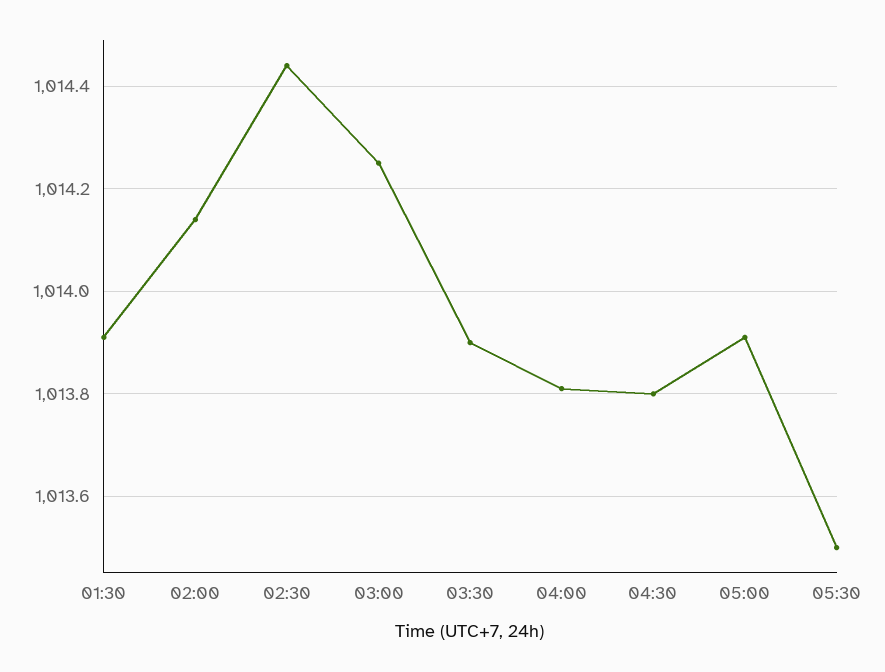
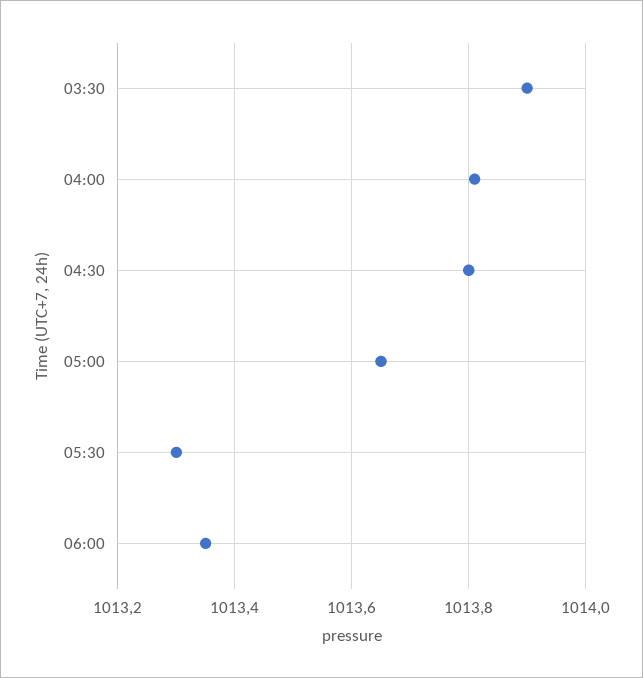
01:30: 1013.9 -> none
02:00: 1014.15 -> none
02:30: 1014.45 -> none
03:00: 1014.25 -> none
05:00: 1013.9 -> 1013.65
05:30: 1013.5 -> 1013.3
06:00: none -> 1013.35

